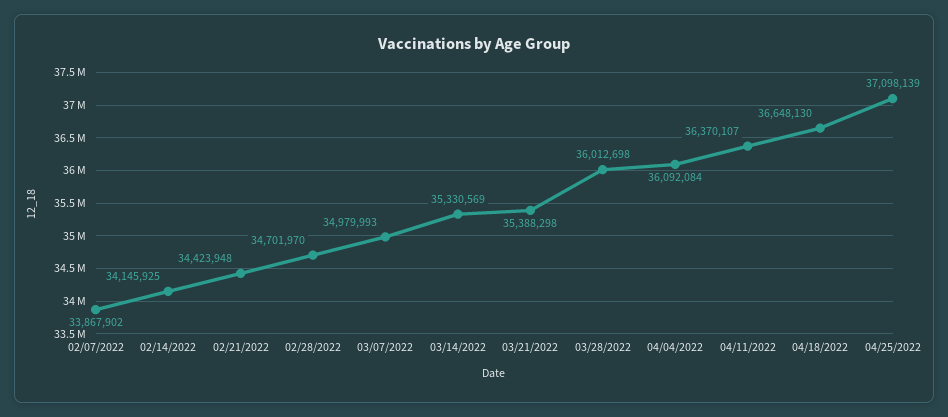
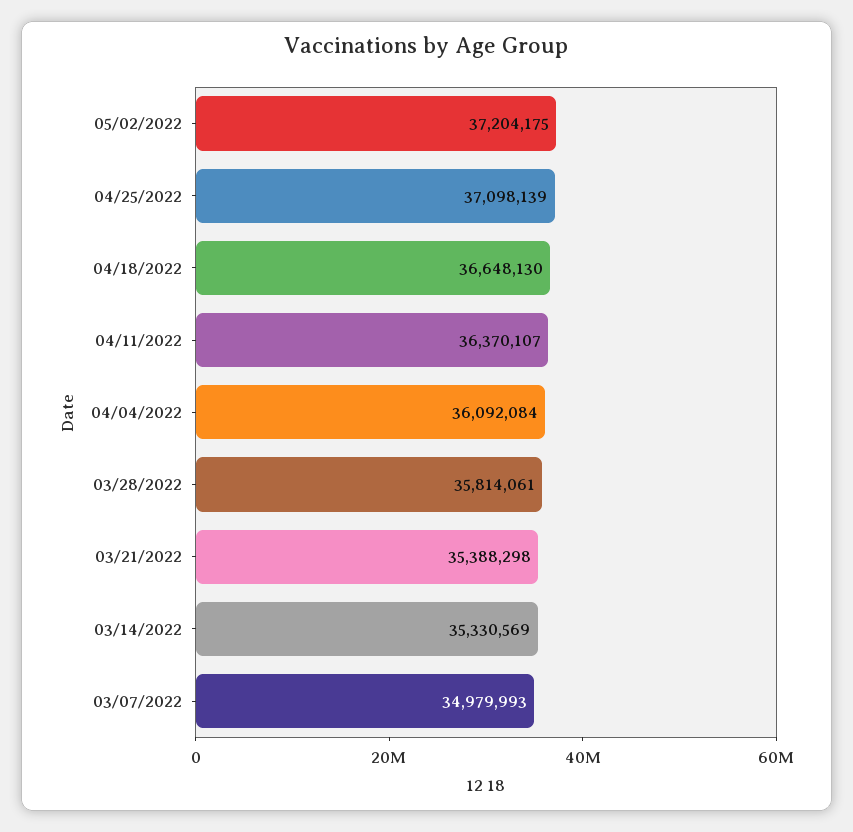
02/07/2022: 33867902 -> none
02/14/2022: 34145925 -> none
02/21/2022: 34423948 -> none
02/28/2022: 34701970 -> none
03/28/2022: 36012698 -> 35814061
05/02/2022: none -> 37204175

